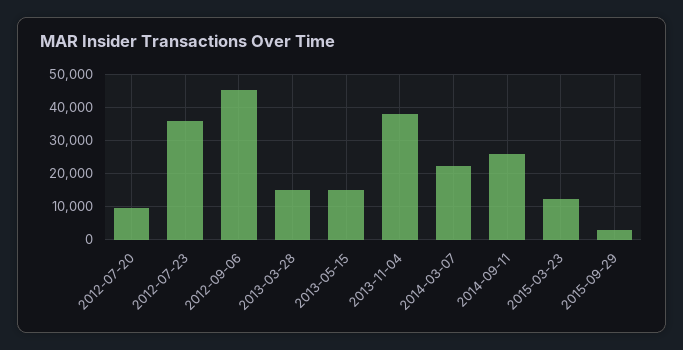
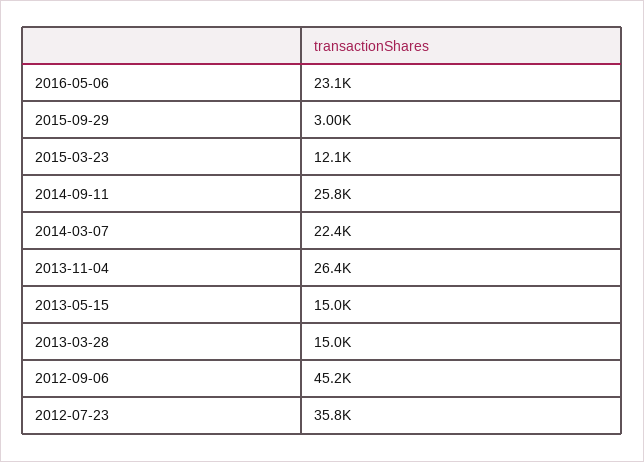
2012-07-20: 10000 -> none
2013-11-04: 38000 -> 26400
2016-05-06: none -> 23100

